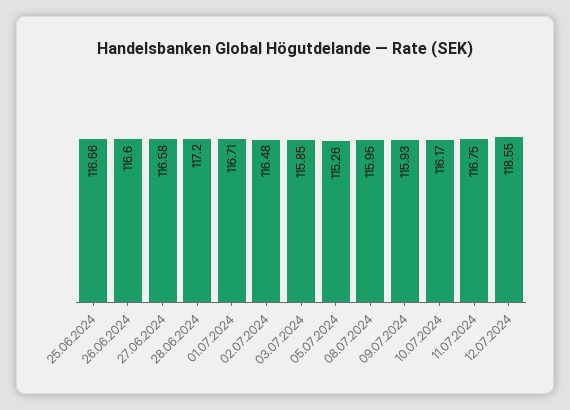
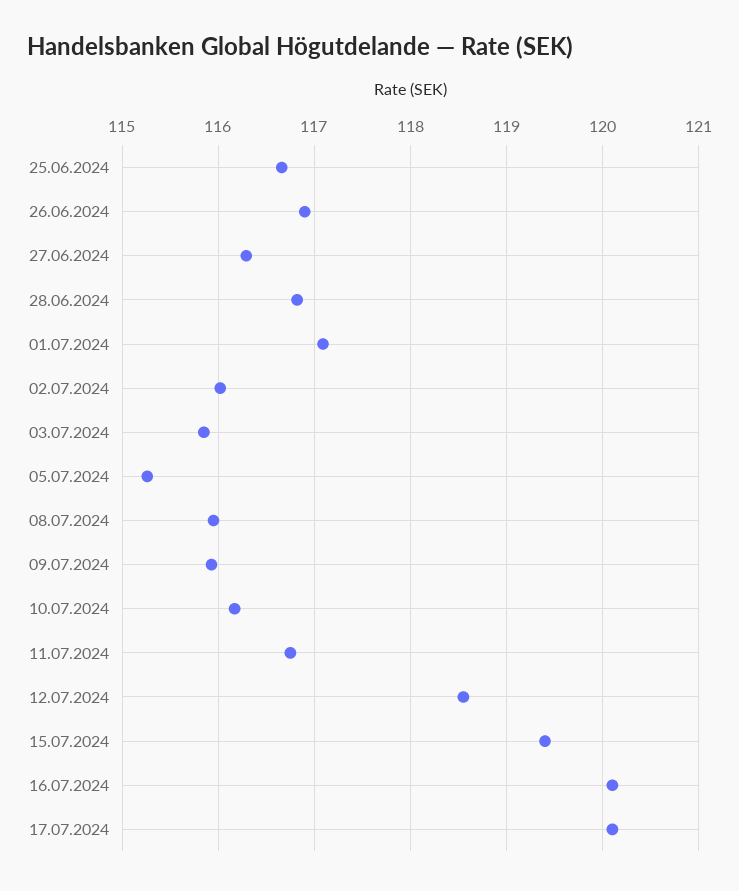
26.06.2024: 116.6 -> 116.9
27.06.2024: 116.58 -> 116.3
28.06.2024: 117.2 -> 116.8
01.07.2024: 116.71 -> 117.1
02.07.2024: 116.48 -> 116
15.07.2024: none -> 119.4
16.07.2024: none -> 120.1
17.07.2024: none -> 120.1

